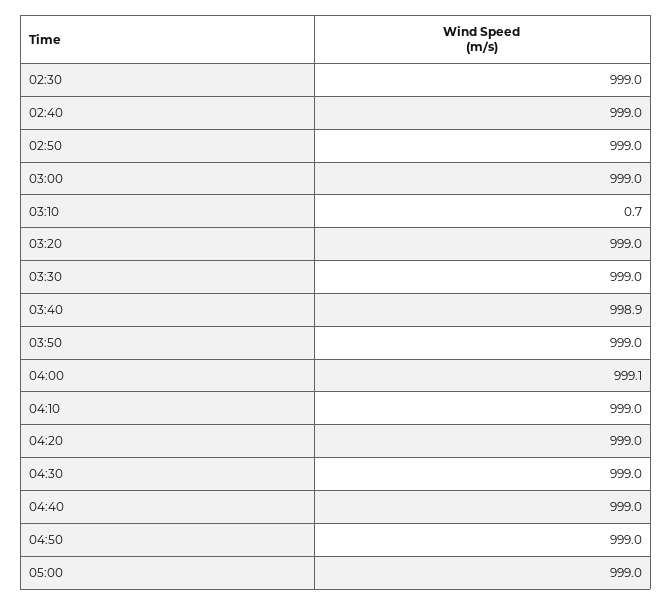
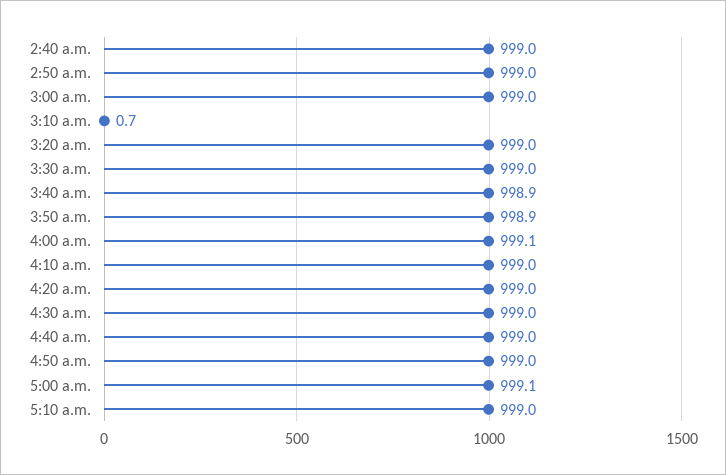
02:30: 999 -> none
03:50: 999 -> 998.9
05:00: 999 -> 999.1
5:10 a.m.: none -> 999

